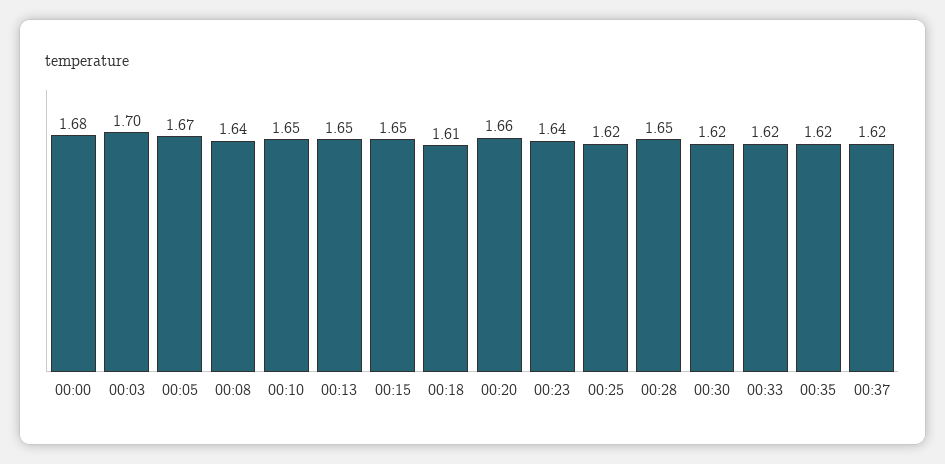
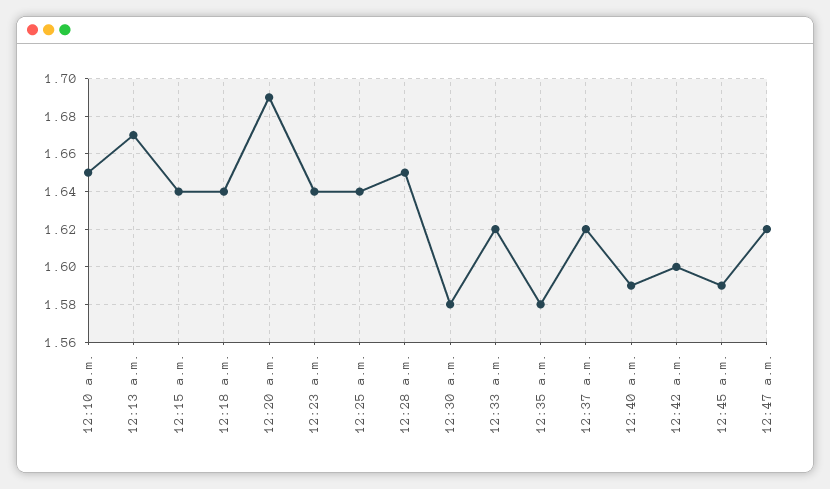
00:00: 1.68 -> none
00:03: 1.7 -> none
00:05: 1.67 -> none
00:08: 1.64 -> none
00:13: 1.65 -> 1.67
00:15: 1.65 -> 1.64
00:18: 1.61 -> 1.64
00:20: 1.66 -> 1.69
00:25: 1.62 -> 1.64
00:30: 1.62 -> 1.58
00:35: 1.62 -> 1.58
12:40 a.m.: none -> 1.59
12:42 a.m.: none -> 1.6
12:45 a.m.: none -> 1.59
12:47 a.m.: none -> 1.62

